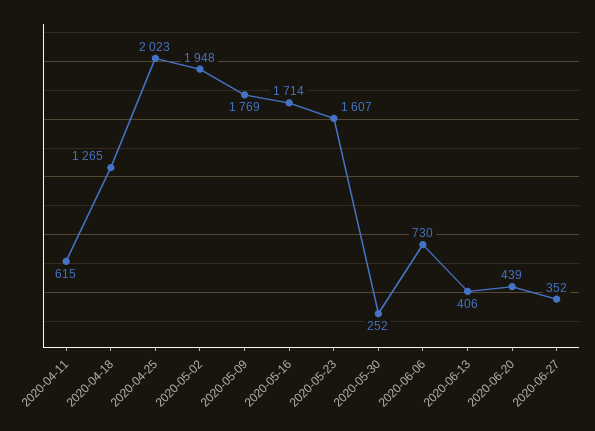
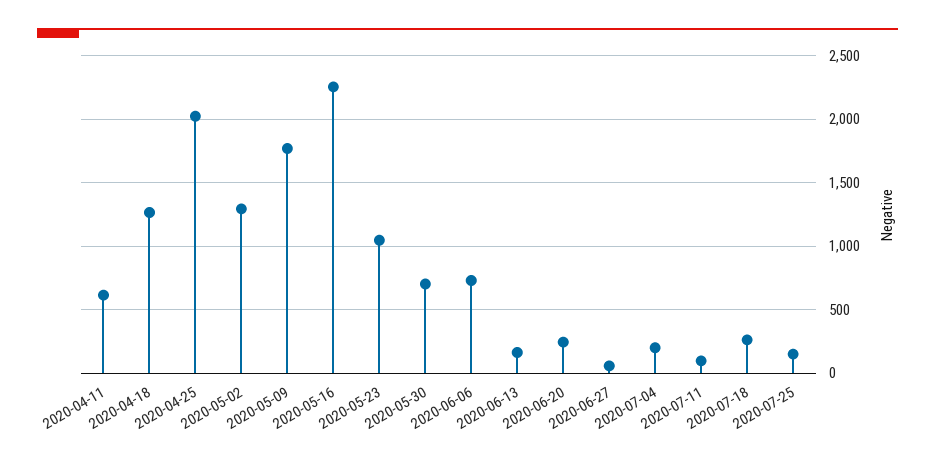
2020-05-02: 1948 -> 1300
2020-05-16: 1714 -> 2250
2020-05-23: 1607 -> 1050
2020-05-30: 252 -> 700
2020-06-13: 406 -> 150
2020-06-20: 439 -> 250
2020-06-27: 352 -> 50
2020-07-04: none -> 200
2020-07-11: none -> 100
2020-07-18: none -> 250
2020-07-25: none -> 150

